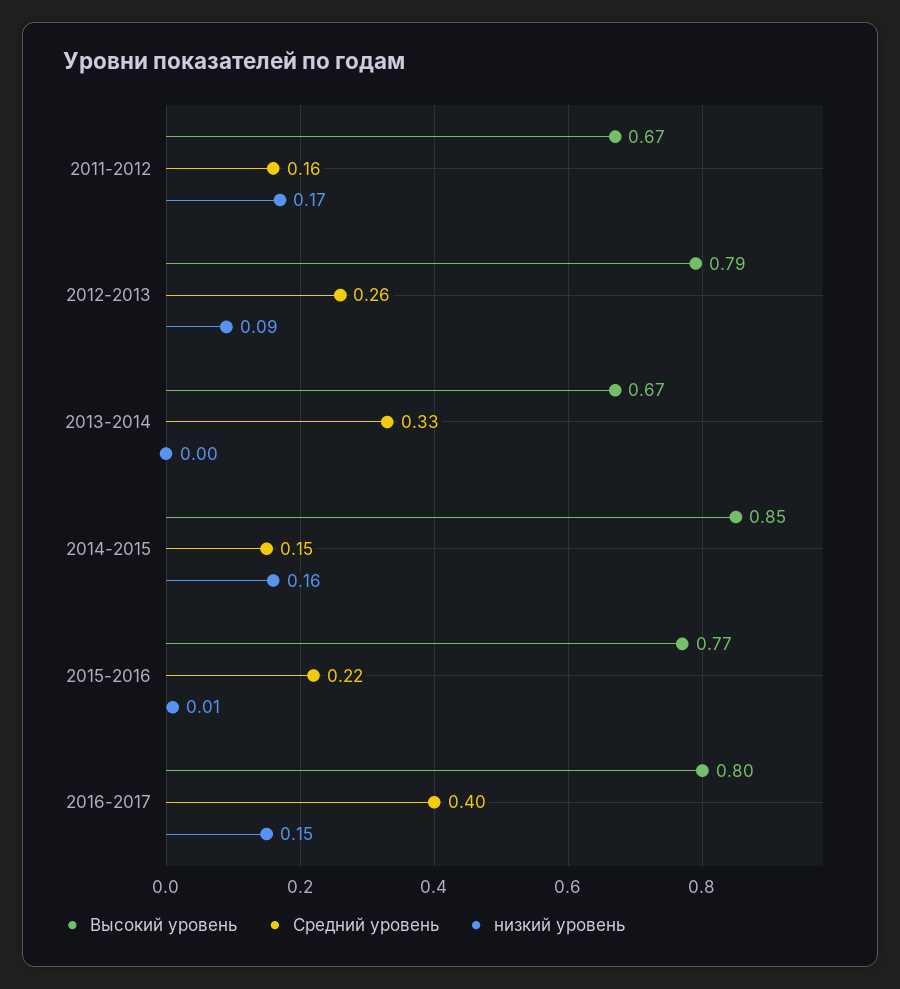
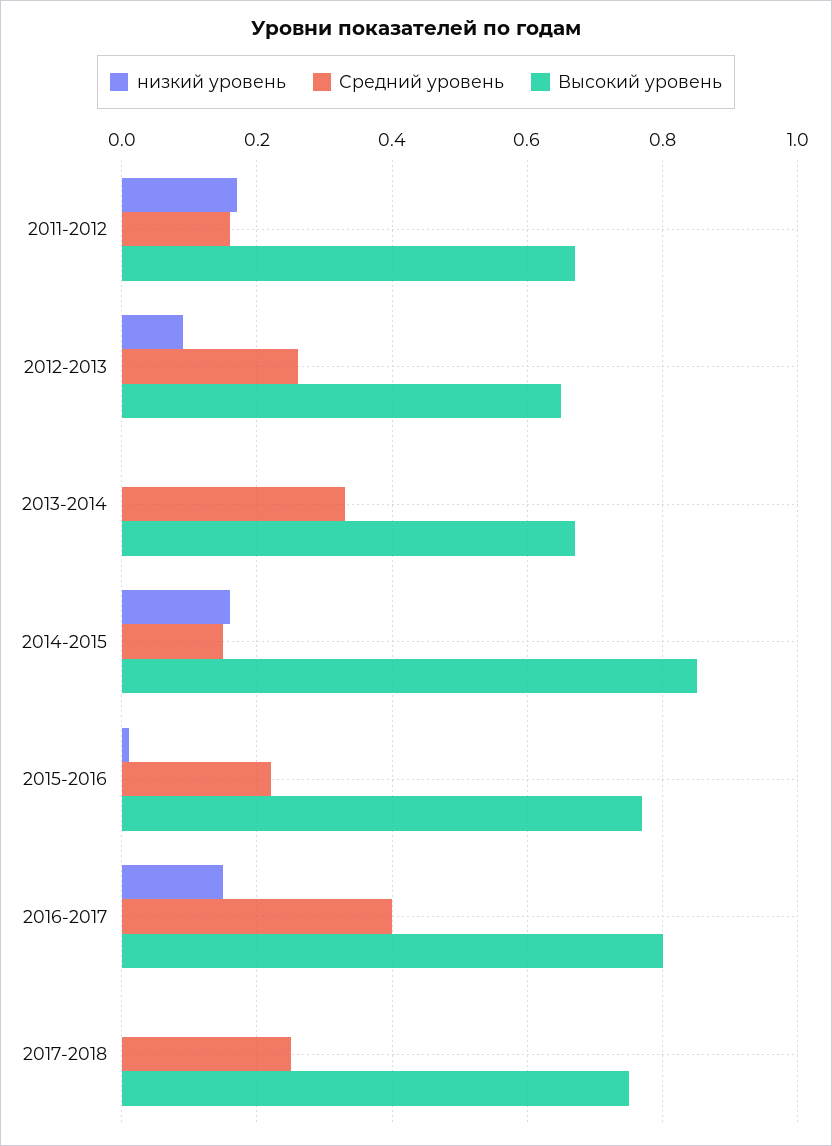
Высокий уровень, 2012-2013: 0.79 -> 0.65
низкий уровень, 2017-2018: none -> 0
Средний уровень, 2017-2018: none -> 0.25
Высокий уровень, 2017-2018: none -> 0.75

